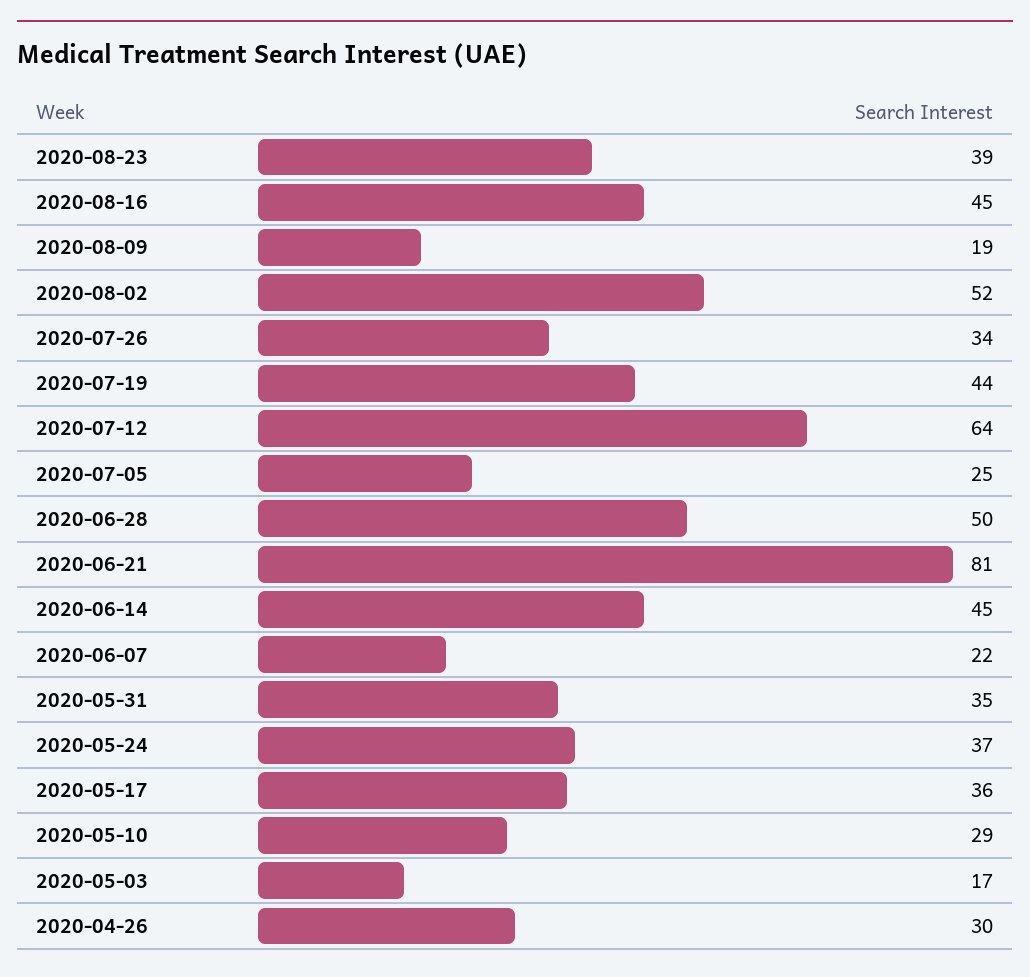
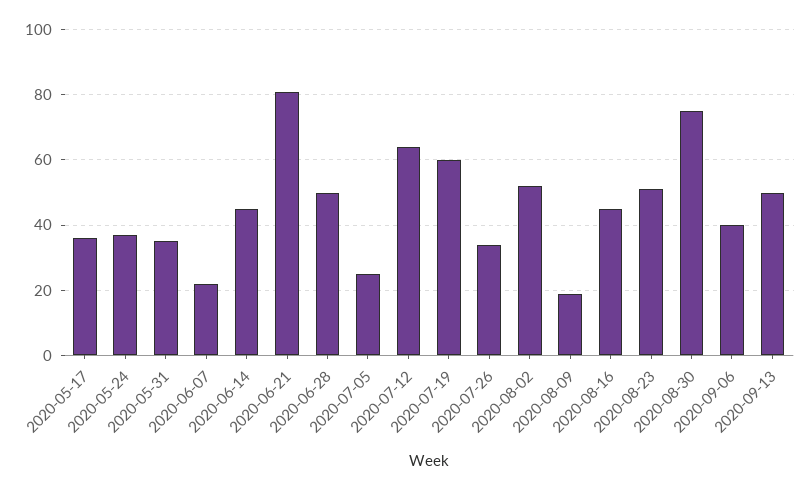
2020-08-23: 39 -> 50
2020-07-19: 44 -> 60
2020-05-10: 29 -> none
2020-05-03: 17 -> none
2020-04-26: 30 -> none
2020-08-30: none -> 75
2020-09-06: none -> 40
2020-09-13: none -> 50

